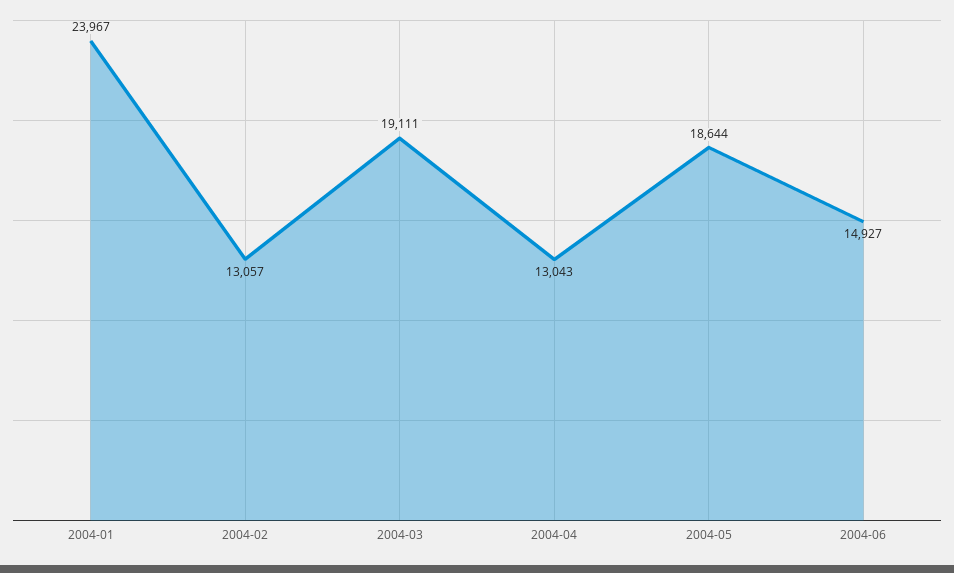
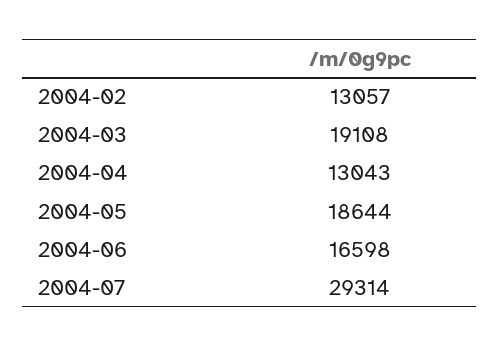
2004-01: 23967 -> none
2004-03: 19111 -> 19108
2004-06: 14927 -> 16598
2004-07: none -> 29314

